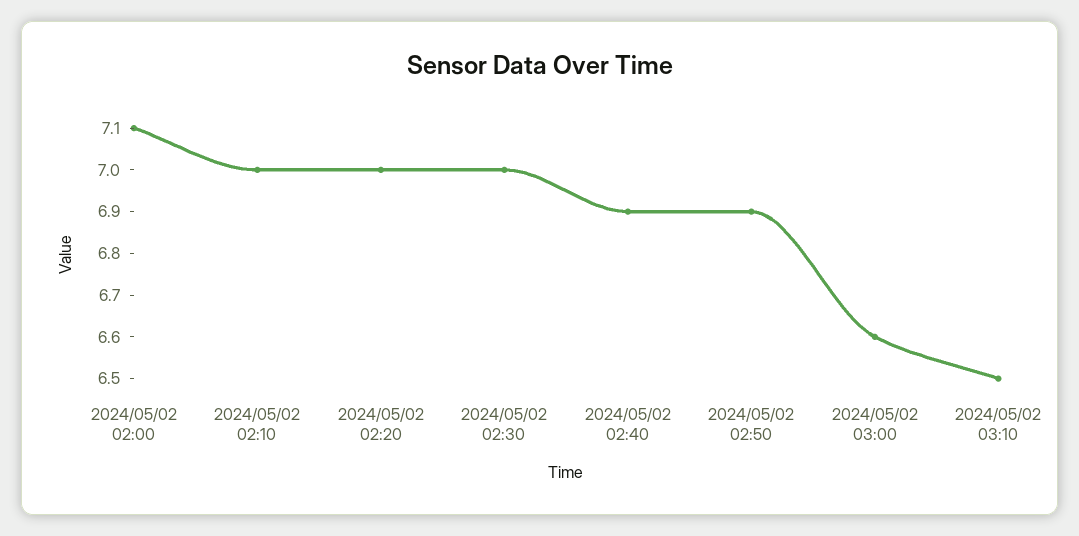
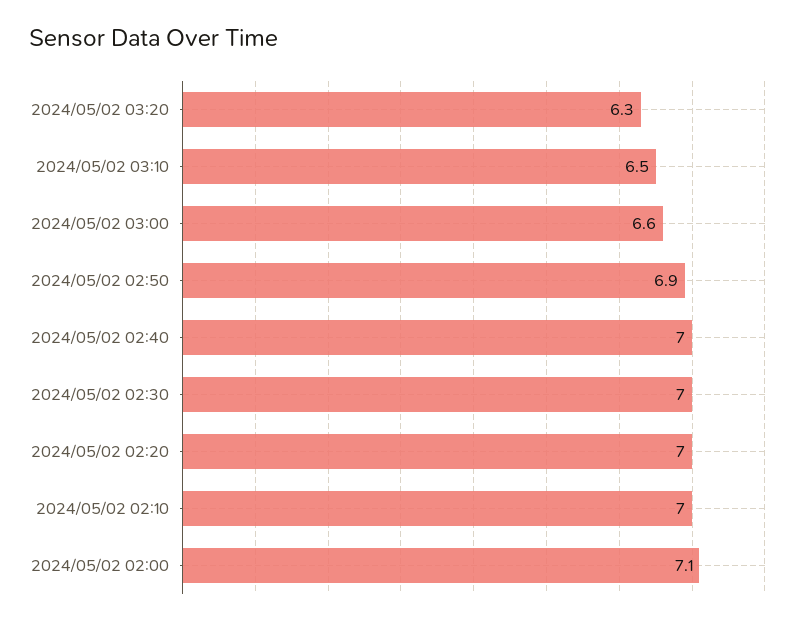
2024/05/02 02:40: 6.9 -> 7
2024/05/02 03:20: none -> 6.3

